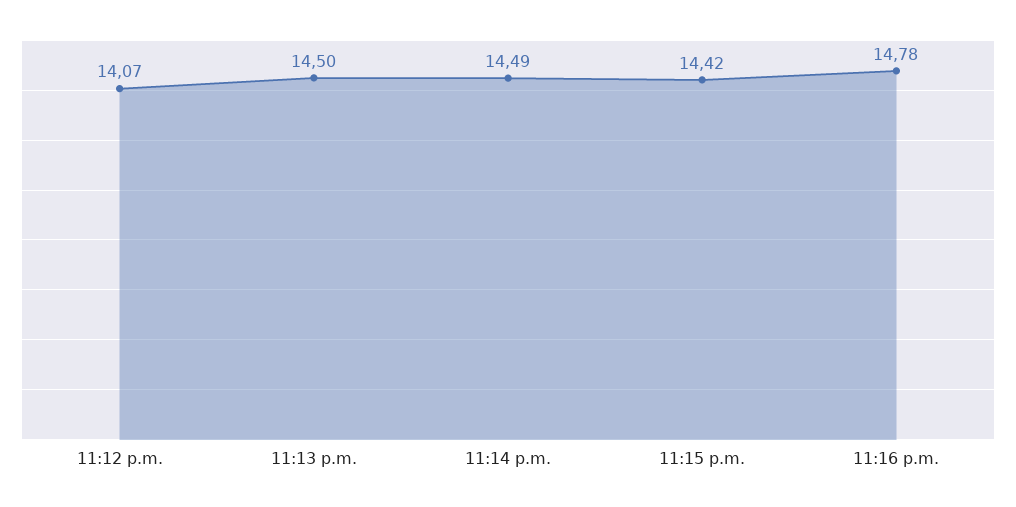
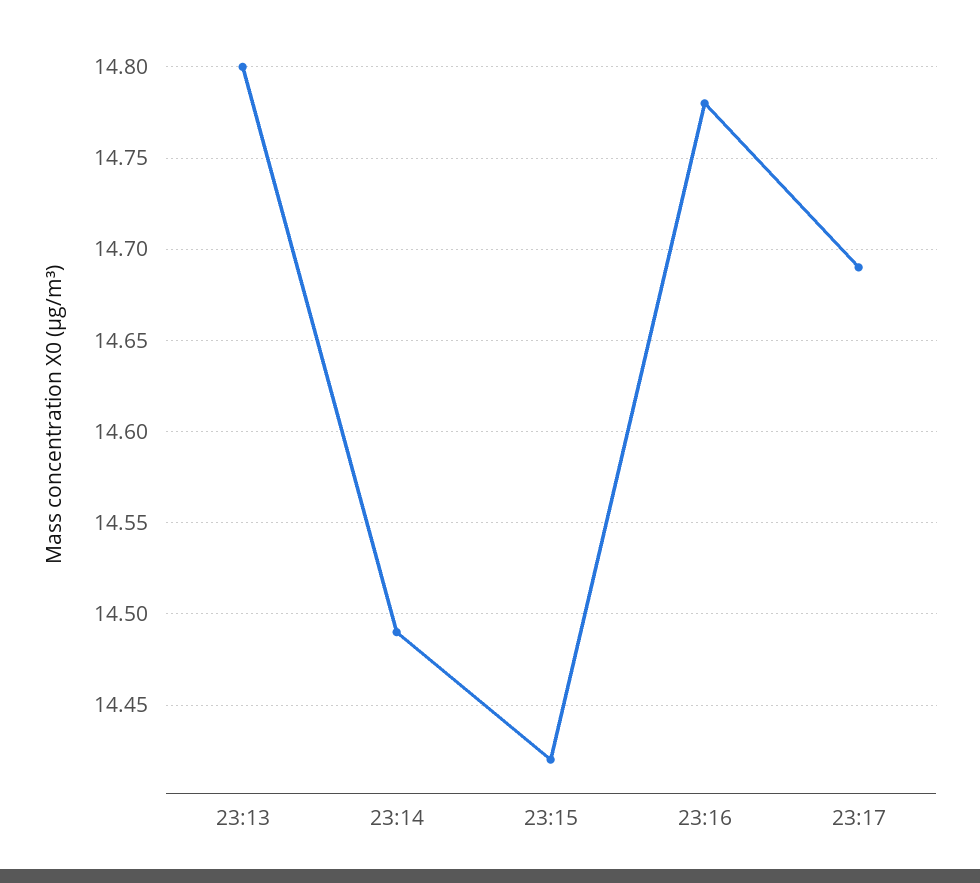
11:12 p.m.: 14.07 -> none
11:13 p.m.: 14.5 -> 14.8
23:17: none -> 14.69

